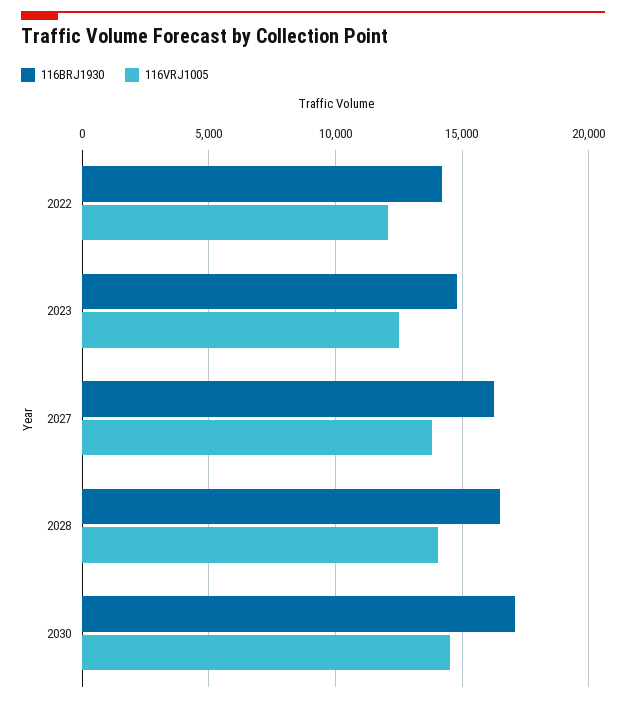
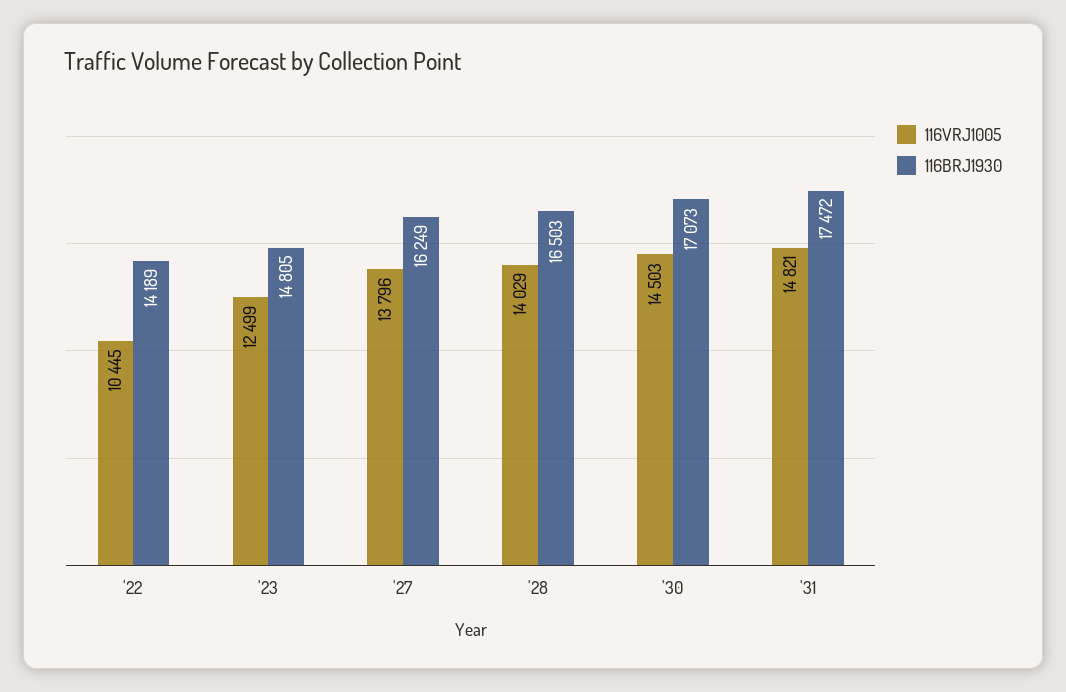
116VRJ1005, 2022: 12000 -> 10445
116VRJ1005, '31: none -> 14821
116BRJ1930, '31: none -> 17472

